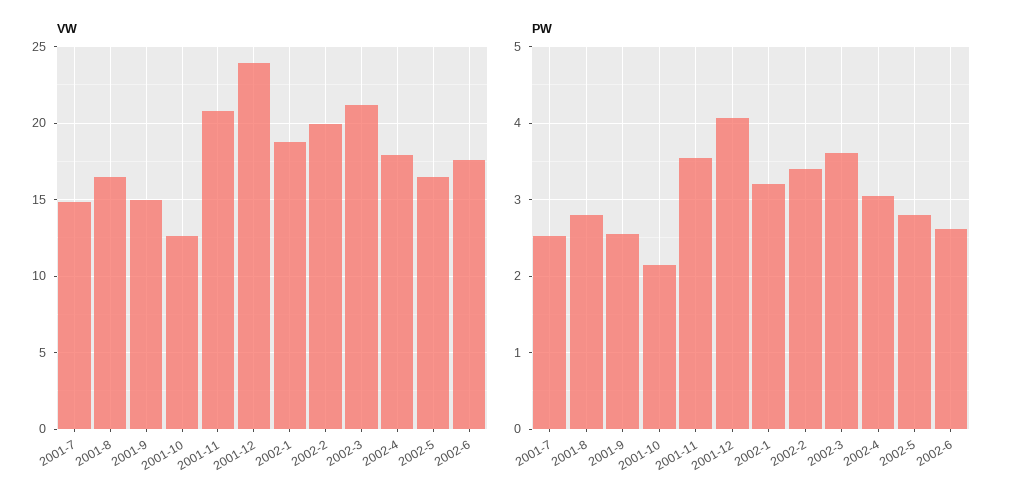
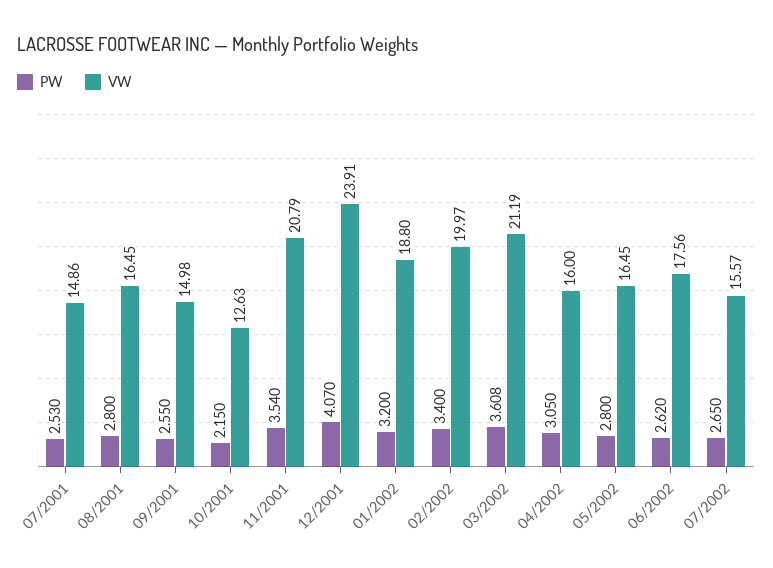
VW, 2002-4: 18 -> 16
PW, 07/2002: none -> 2.65
VW, 07/2002: none -> 15.57

